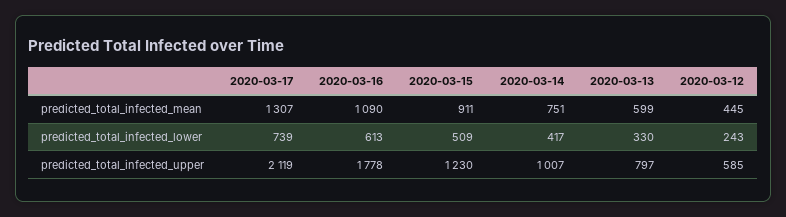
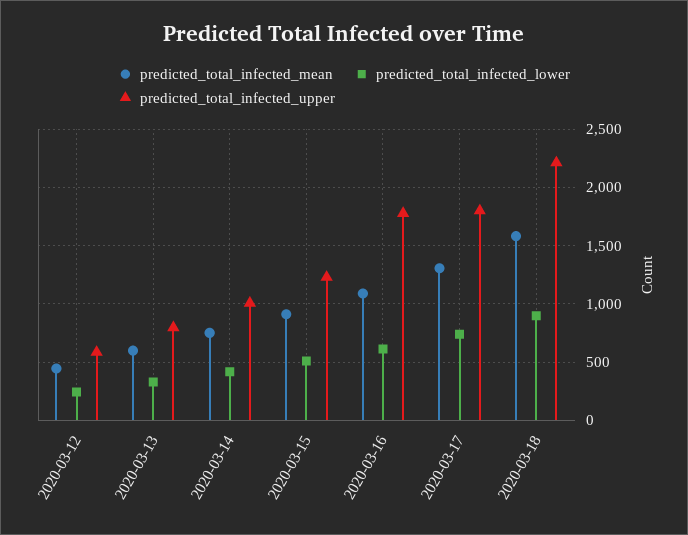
predicted_total_infected_upper, 2020-03-17: 2119 -> 1800
predicted_total_infected_mean, 2020-03-18: none -> 1600
predicted_total_infected_lower, 2020-03-18: none -> 900
predicted_total_infected_upper, 2020-03-18: none -> 2200

